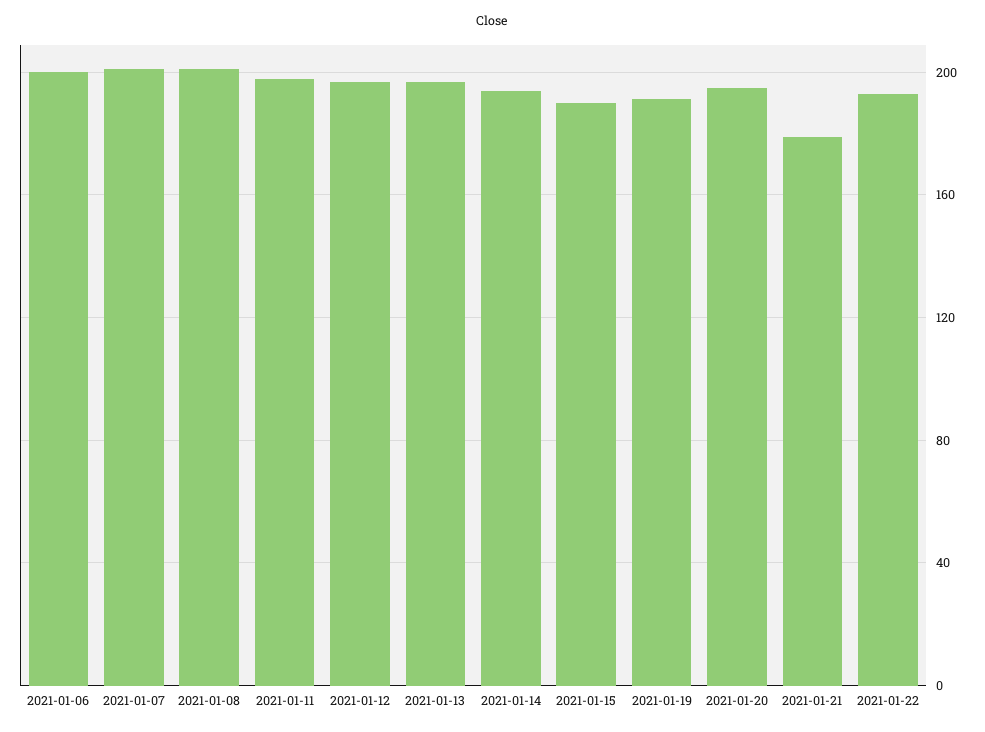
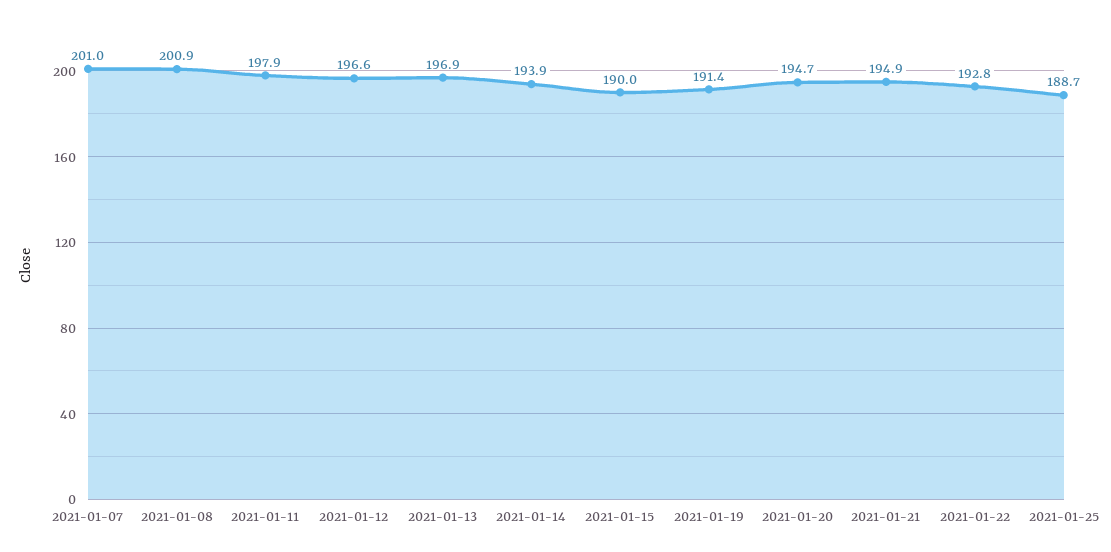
2021-01-06: 200 -> none
2021-01-21: 180 -> 194.9
2021-01-25: none -> 188.7

